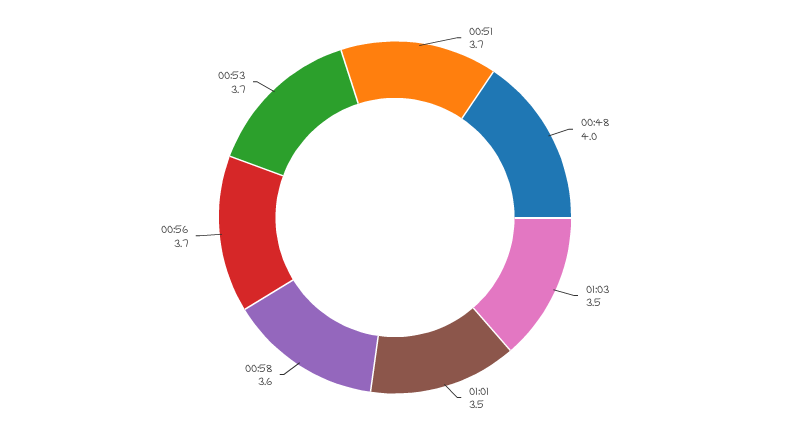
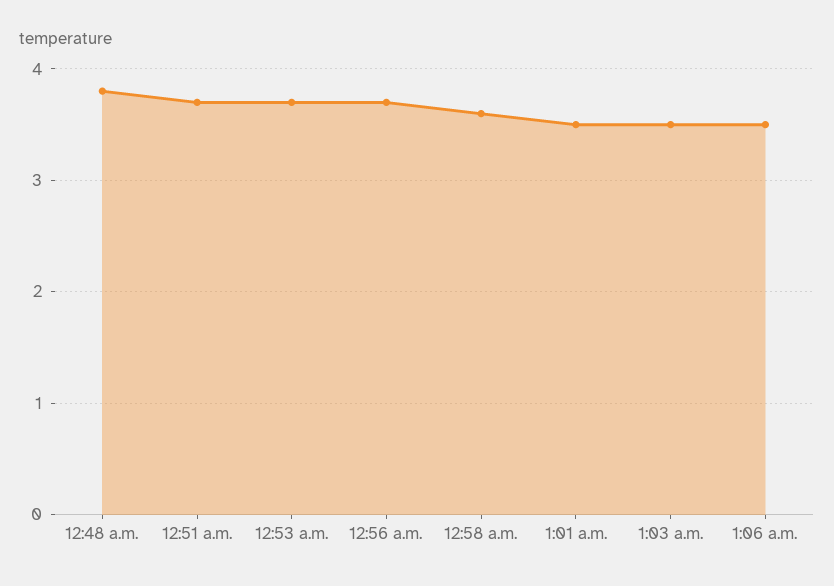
00:48: 4 -> 3.8
1:06 a.m.: none -> 3.5

